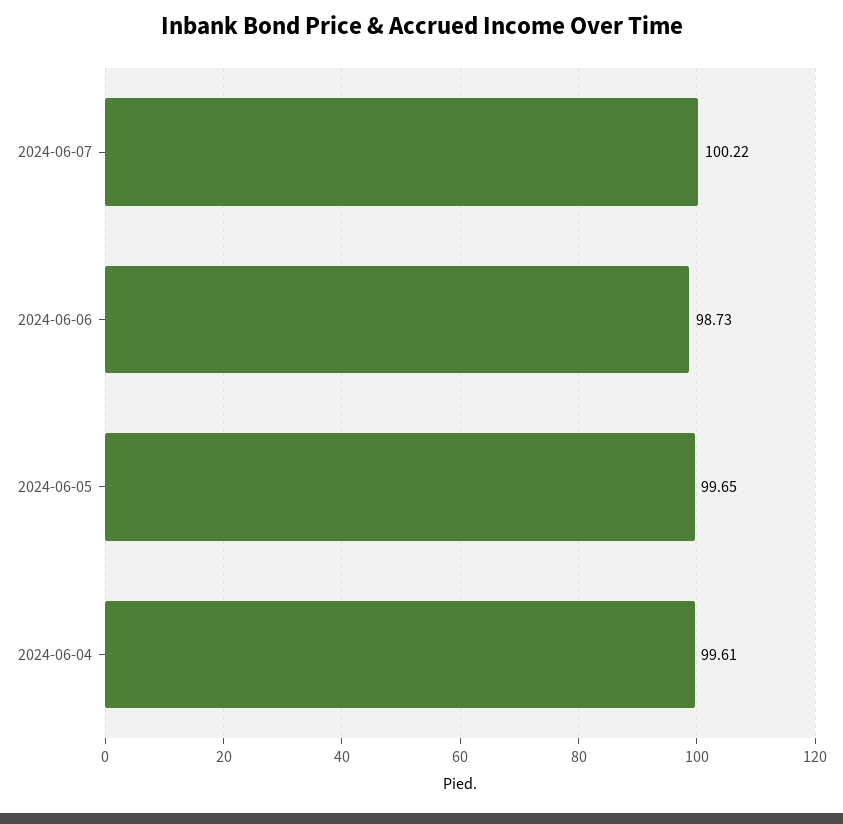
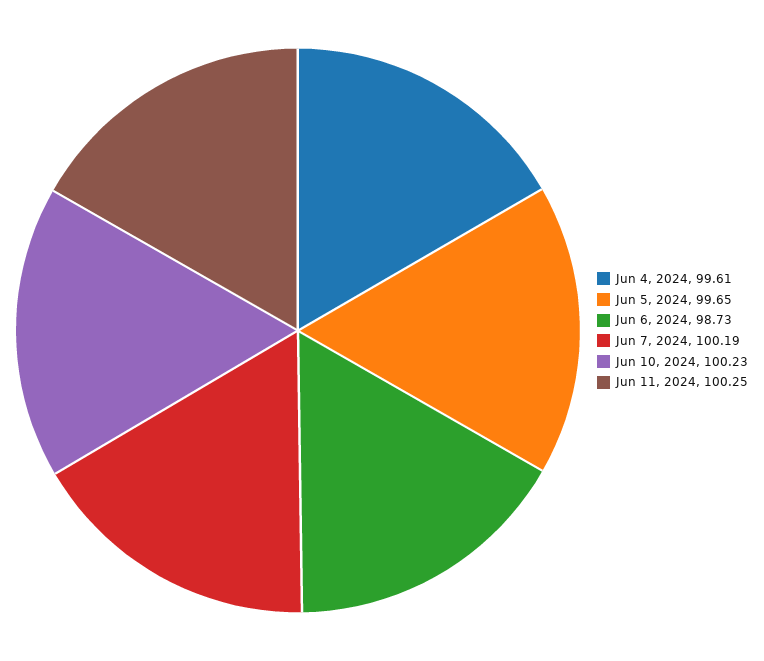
2024-06-07: 100.22 -> 100.19
Jun 10, 2024: none -> 100.23
Jun 11, 2024: none -> 100.25

